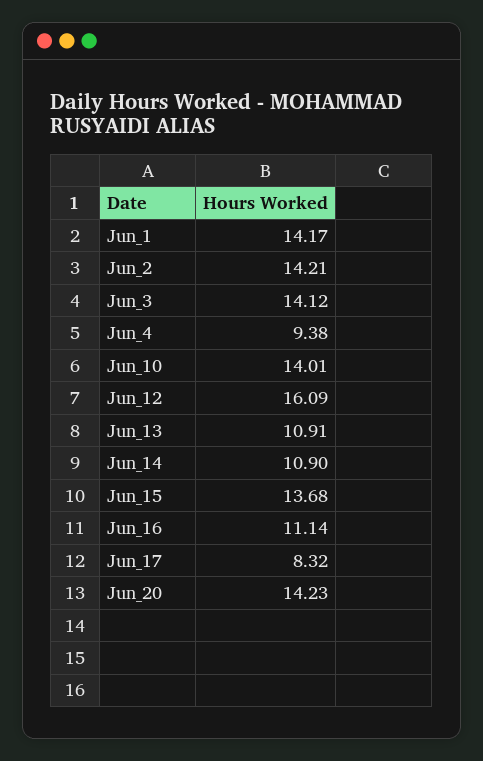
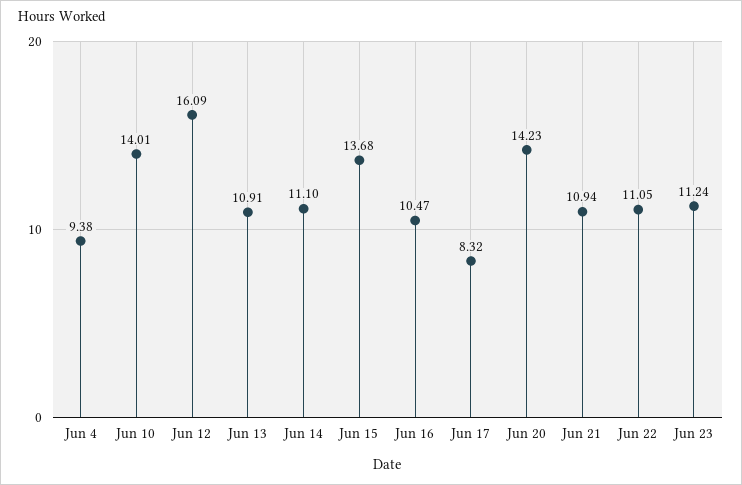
Jun_1: 14.17 -> none
Jun_2: 14.21 -> none
Jun_3: 14.12 -> none
Jun_14: 10.9 -> 11.1
Jun_16: 11.14 -> 10.47
Jun 21: none -> 10.94
Jun 22: none -> 11.05
Jun 23: none -> 11.24

